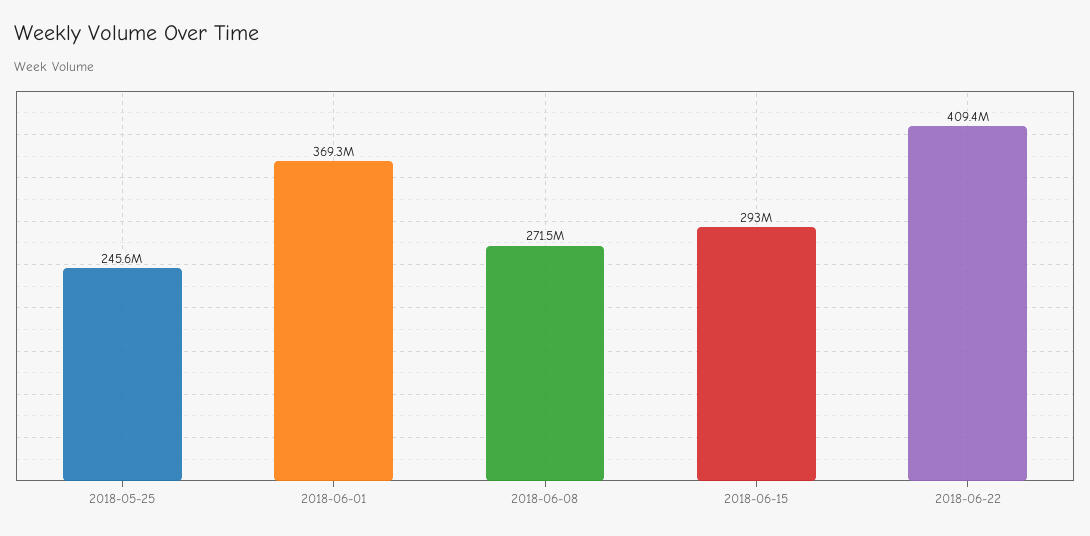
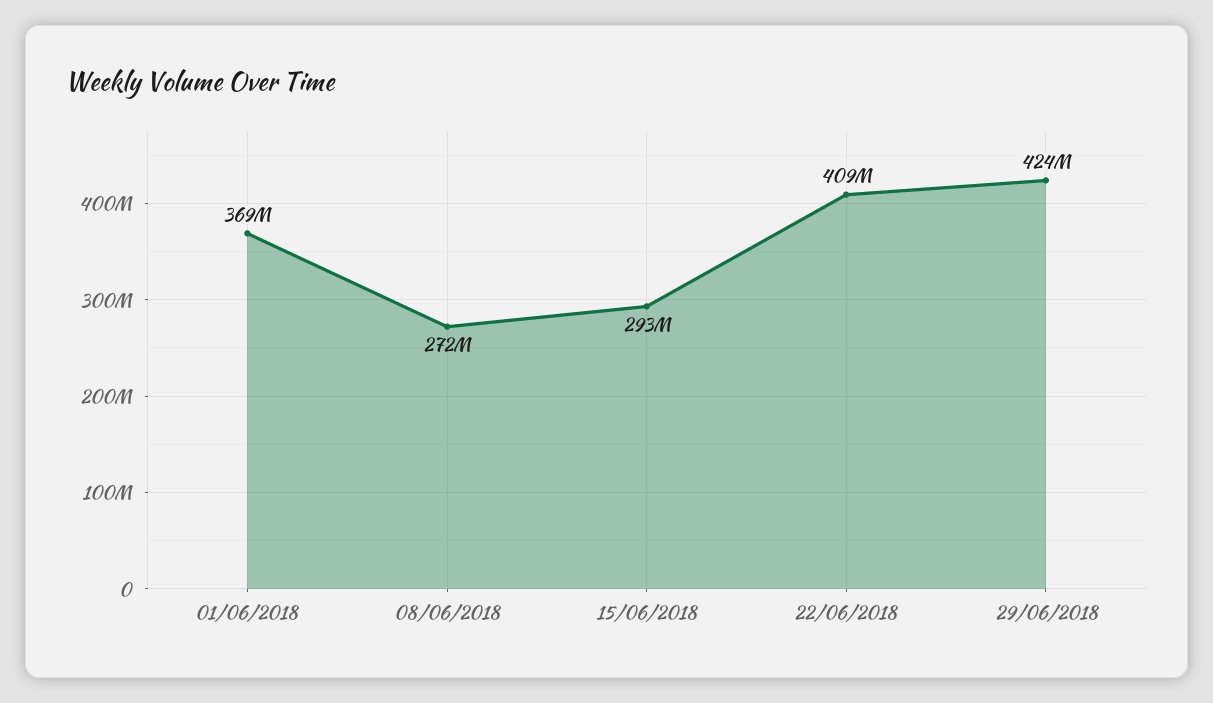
2018-05-25: 245600000 -> none
29/06/2018: none -> 424000000

